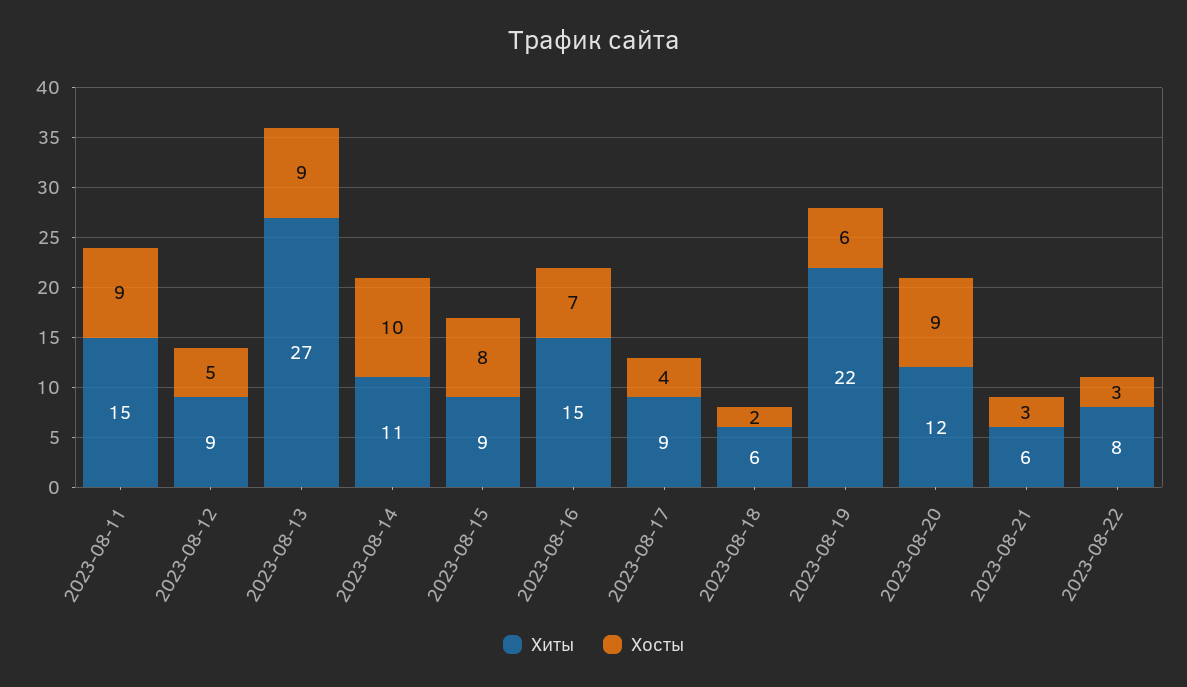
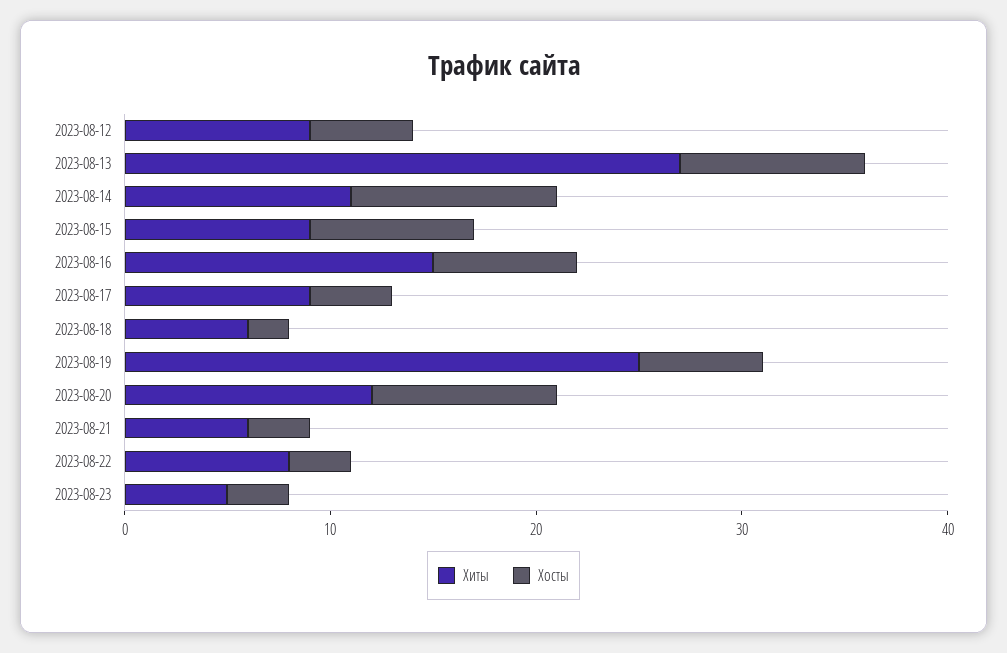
Хиты, 2023-08-11: 15 -> none
Хосты, 2023-08-11: 9 -> none
Хиты, 2023-08-19: 22 -> 25
Хиты, 2023-08-23: none -> 5
Хосты, 2023-08-23: none -> 3

